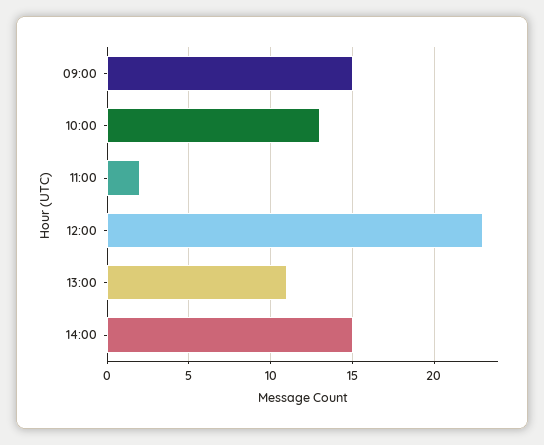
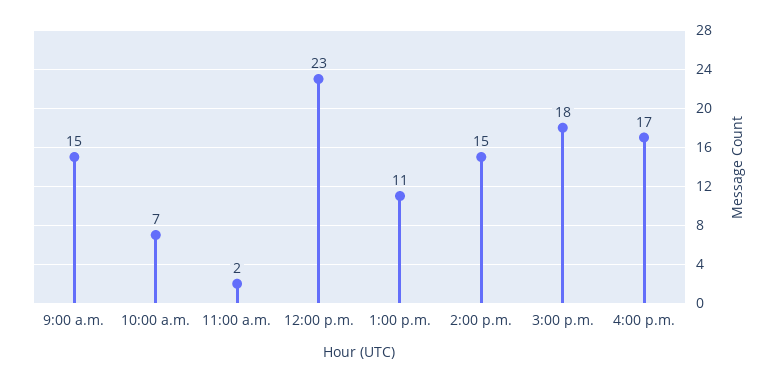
10:00: 13 -> 7
3:00 p.m.: none -> 18
4:00 p.m.: none -> 17

